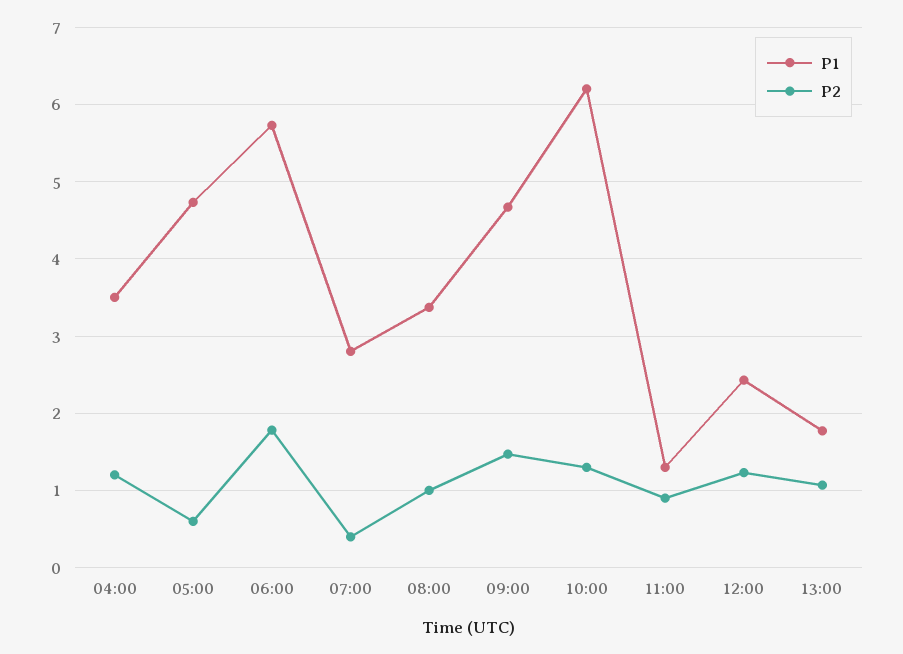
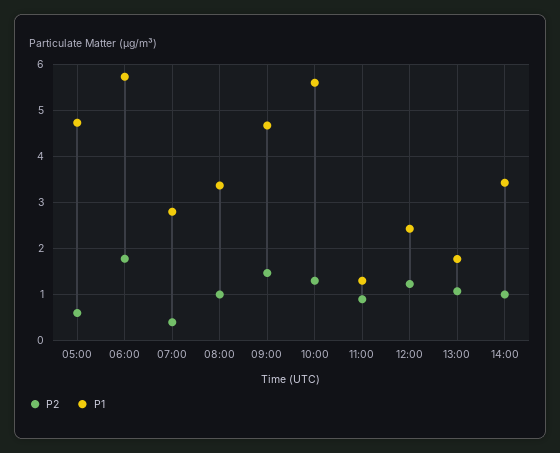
P1, 04:00: 3.5 -> none
P2, 04:00: 1.2 -> none
P1, 10:00: 6.2 -> 5.6
P2, 14:00: none -> 1
P1, 14:00: none -> 3.4

